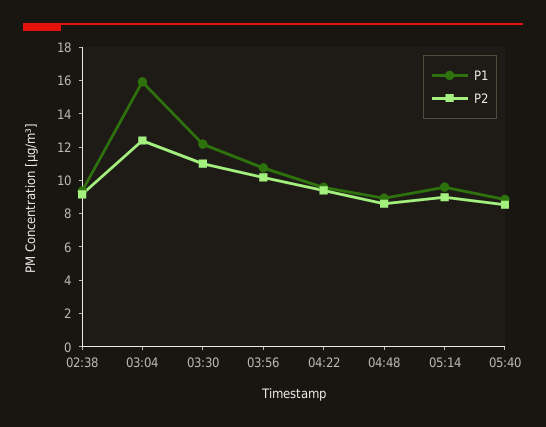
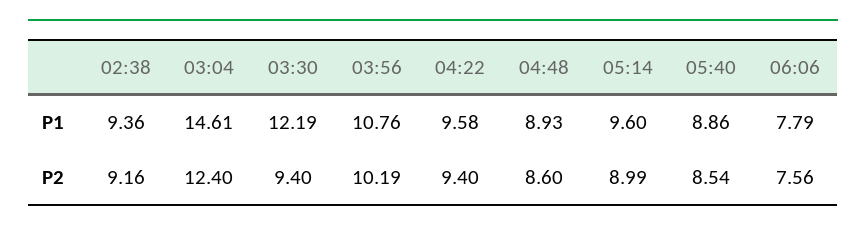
P1, 03:04: 16 -> 14.61
P2, 03:30: 11 -> 9.4
P1, 06:06: none -> 7.79
P2, 06:06: none -> 7.56

